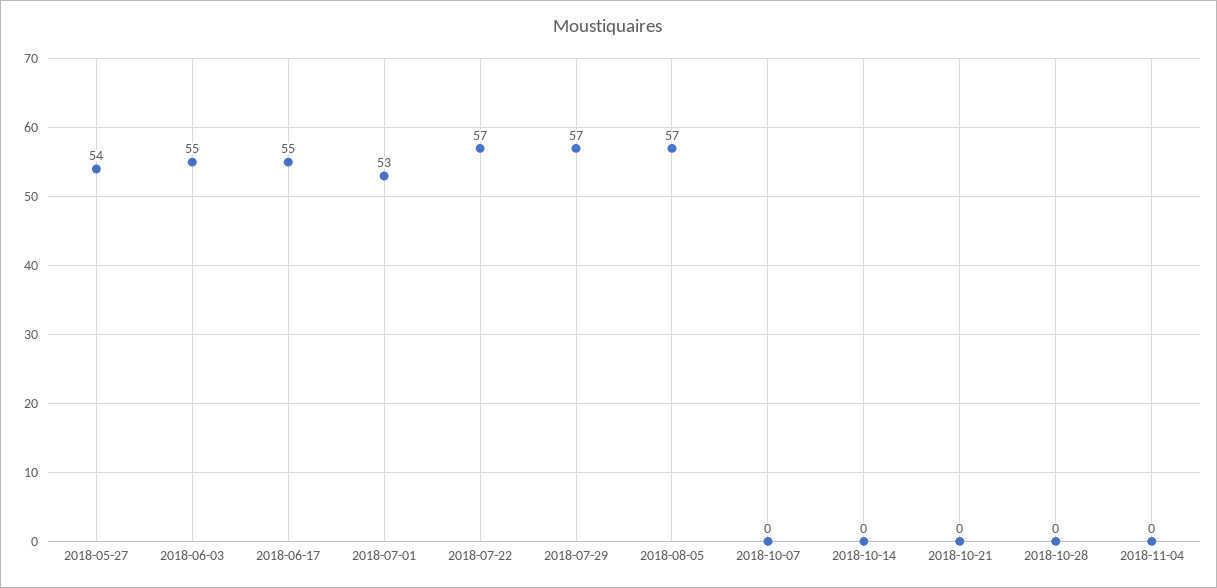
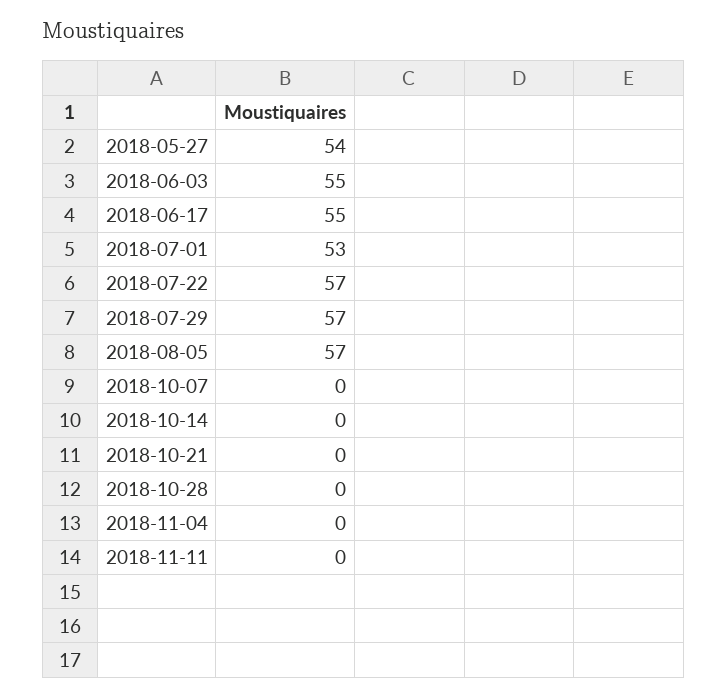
2018-11-11: none -> 0

